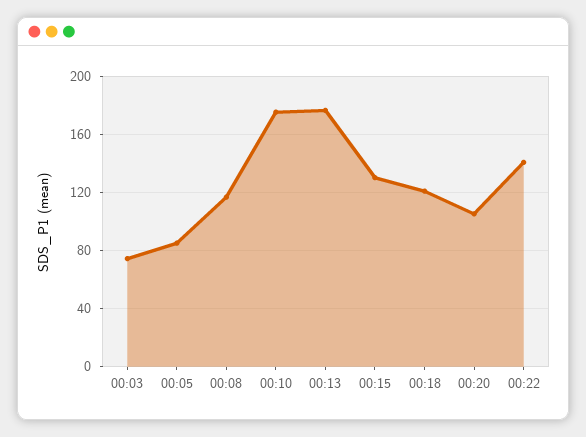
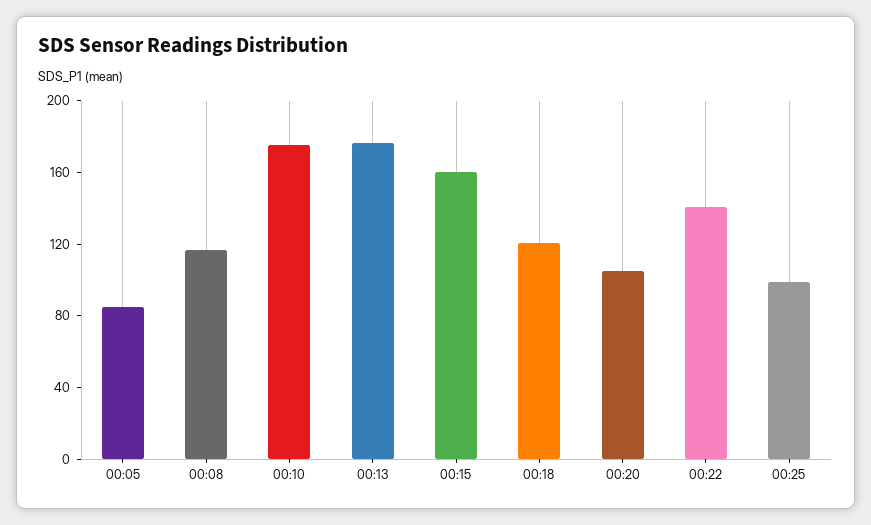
00:03: 75 -> none
00:15: 130 -> 160
00:25: none -> 100

